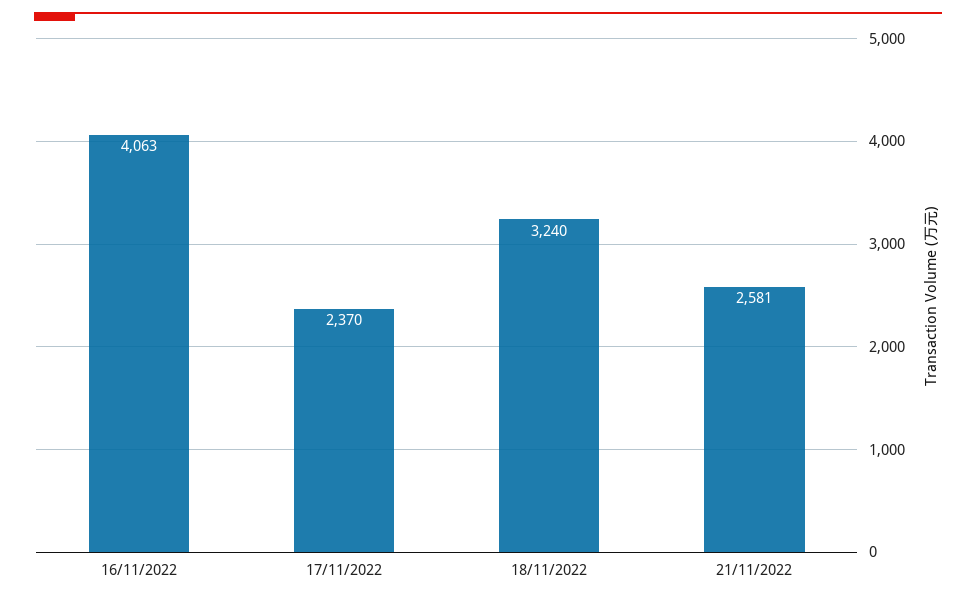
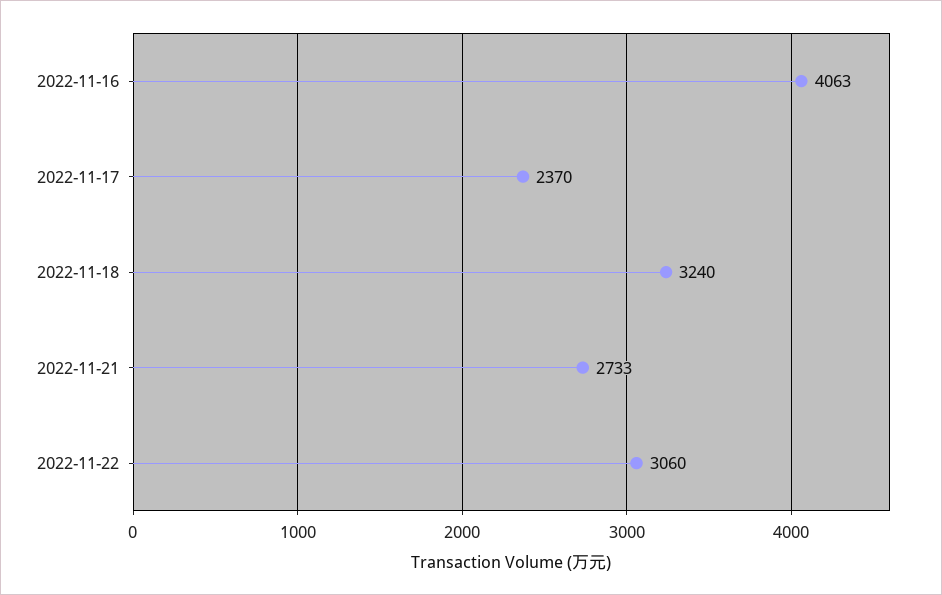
21/11/2022: 2581 -> 2733
2022-11-22: none -> 3060

